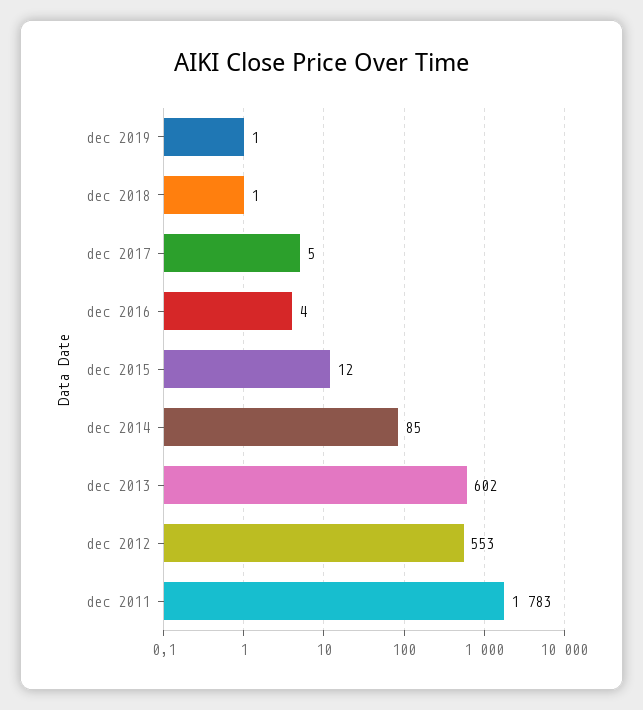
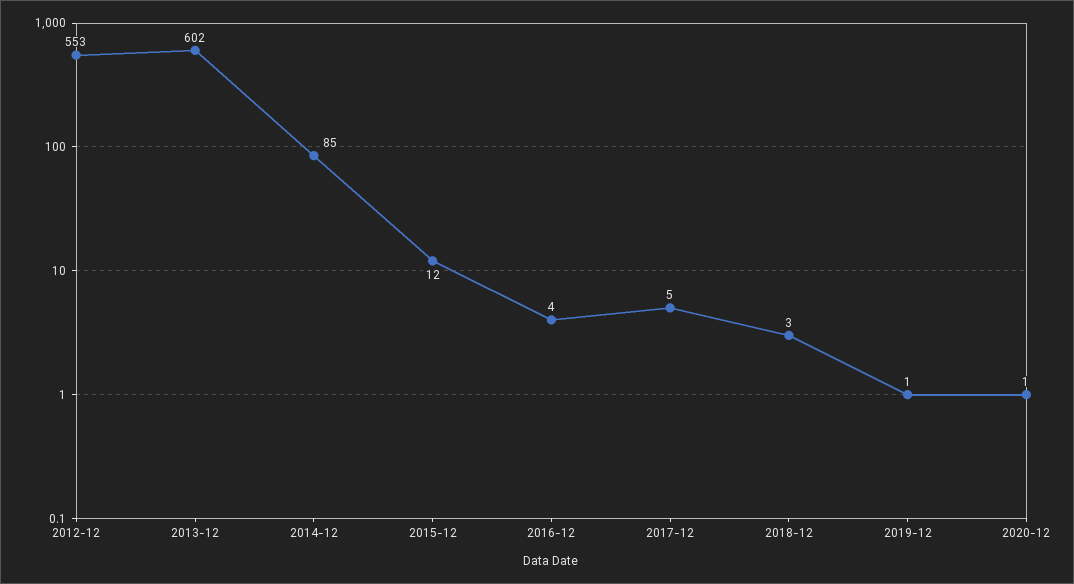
dec 2018: 1 -> 3
dec 2011: 1783 -> none
2020-12: none -> 1

